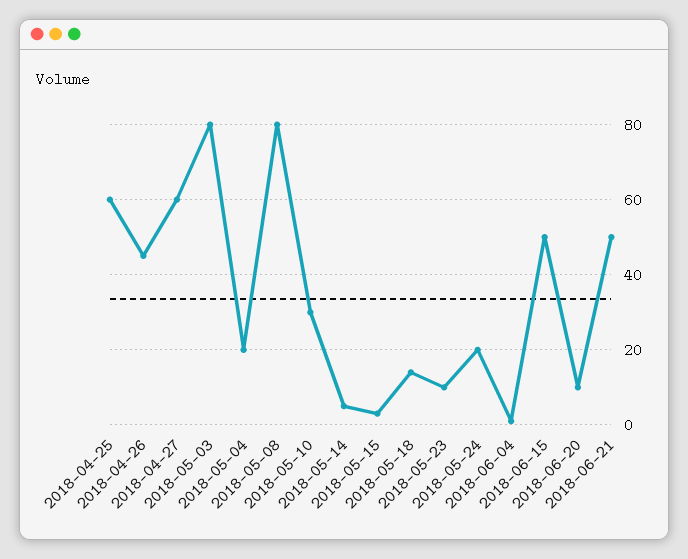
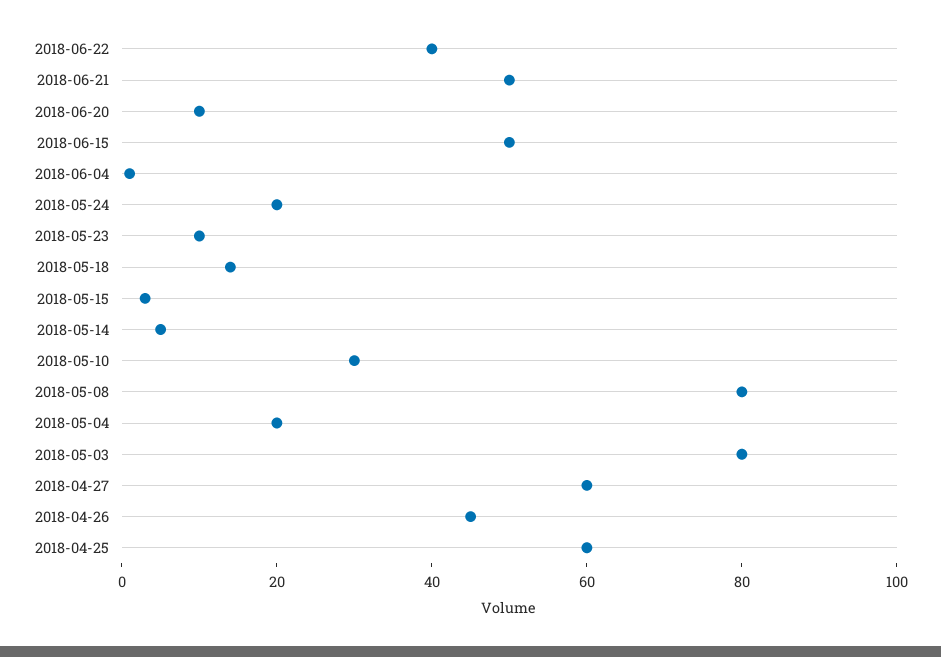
2018-06-22: none -> 40

